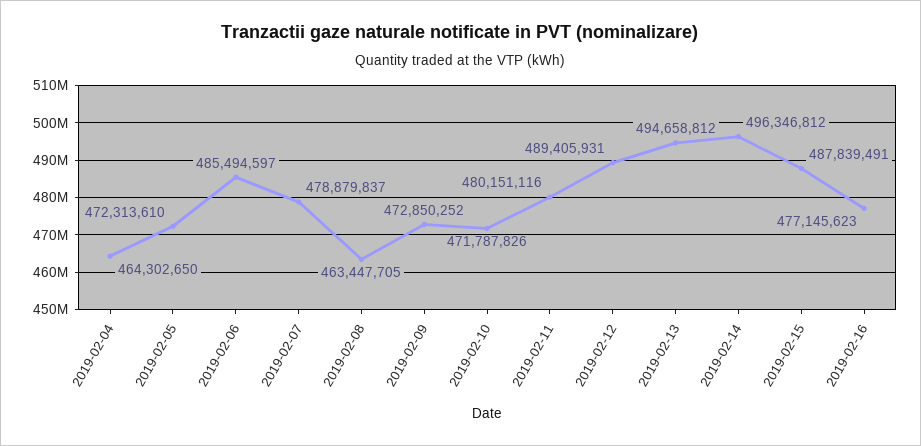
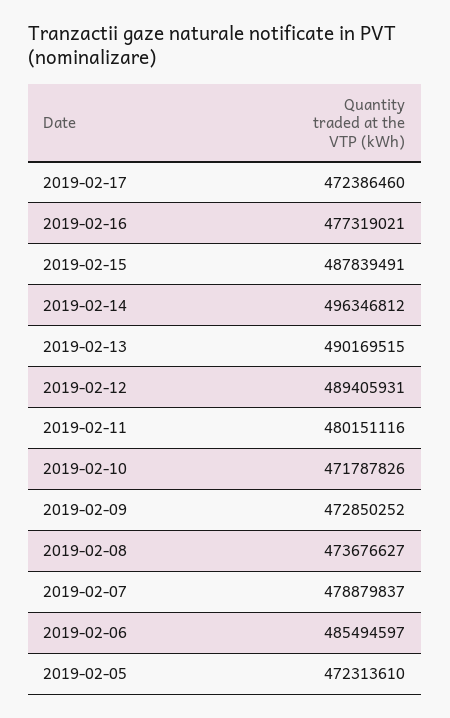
2019-02-04: 464302650 -> none
2019-02-08: 463447705 -> 473676627
2019-02-13: 494658812 -> 490169515
2019-02-16: 477145623 -> 477319021
2019-02-17: none -> 472386460

